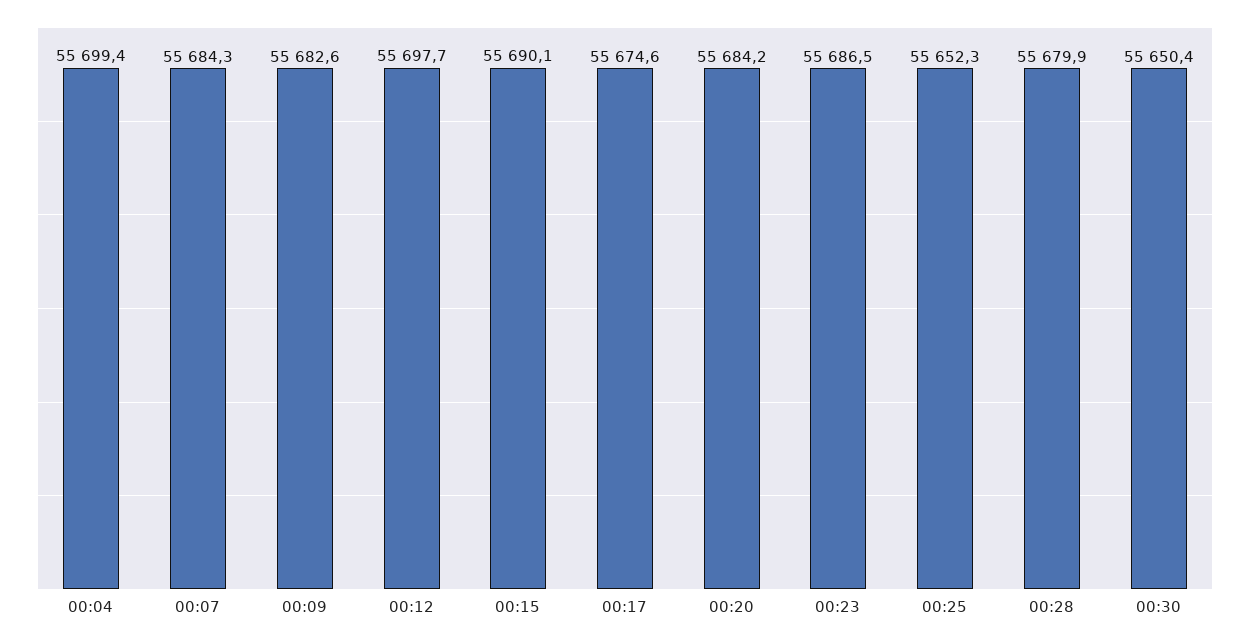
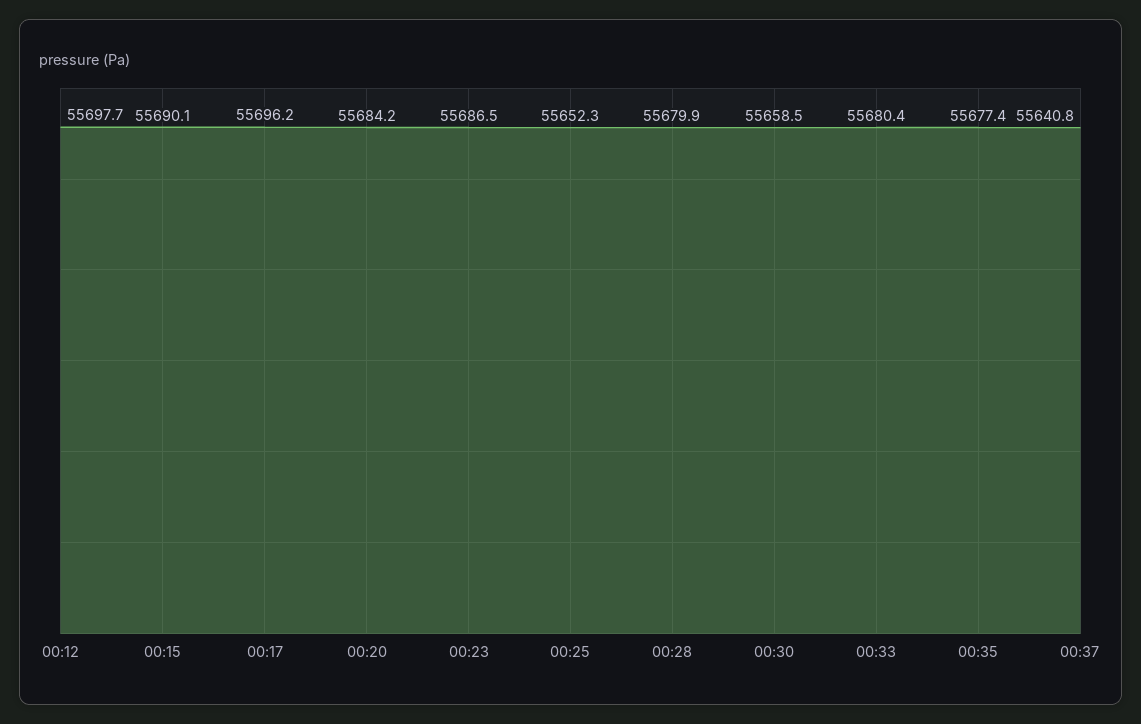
00:04: 55699.4 -> none
00:07: 55684.3 -> none
00:09: 55682.6 -> none
00:17: 55674.6 -> 55696.2
00:30: 55650.4 -> 55658.5
00:33: none -> 55680.4
00:35: none -> 55677.4
00:37: none -> 55640.8

